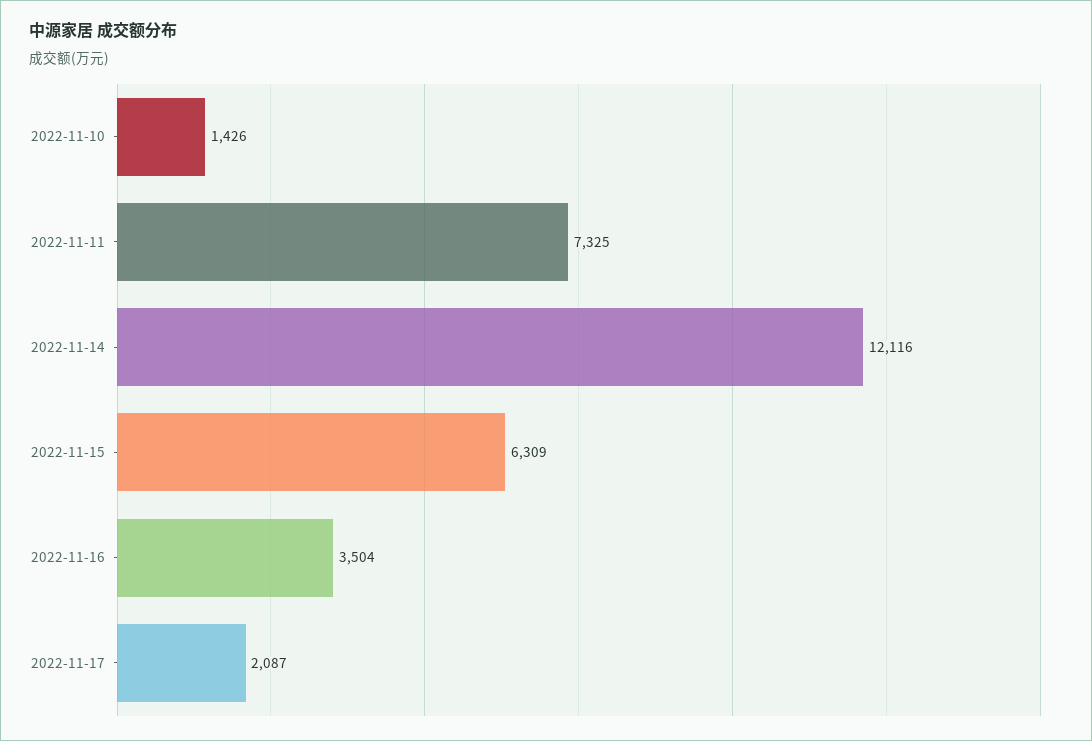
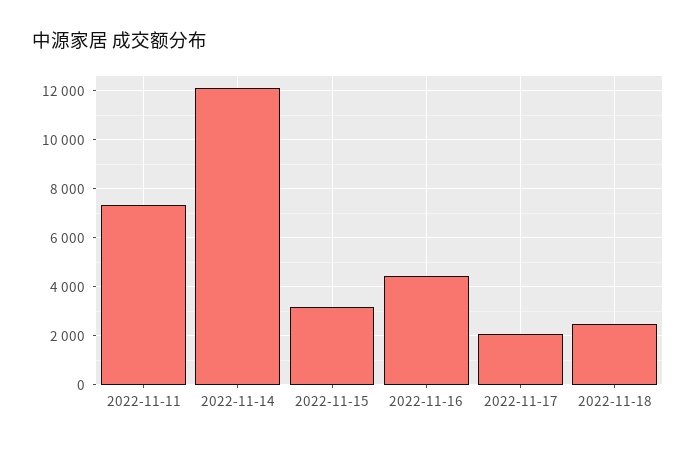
2022-11-10: 1426 -> none
2022-11-15: 6309 -> 3250
2022-11-16: 3504 -> 4500
2022-11-18: none -> 2500

